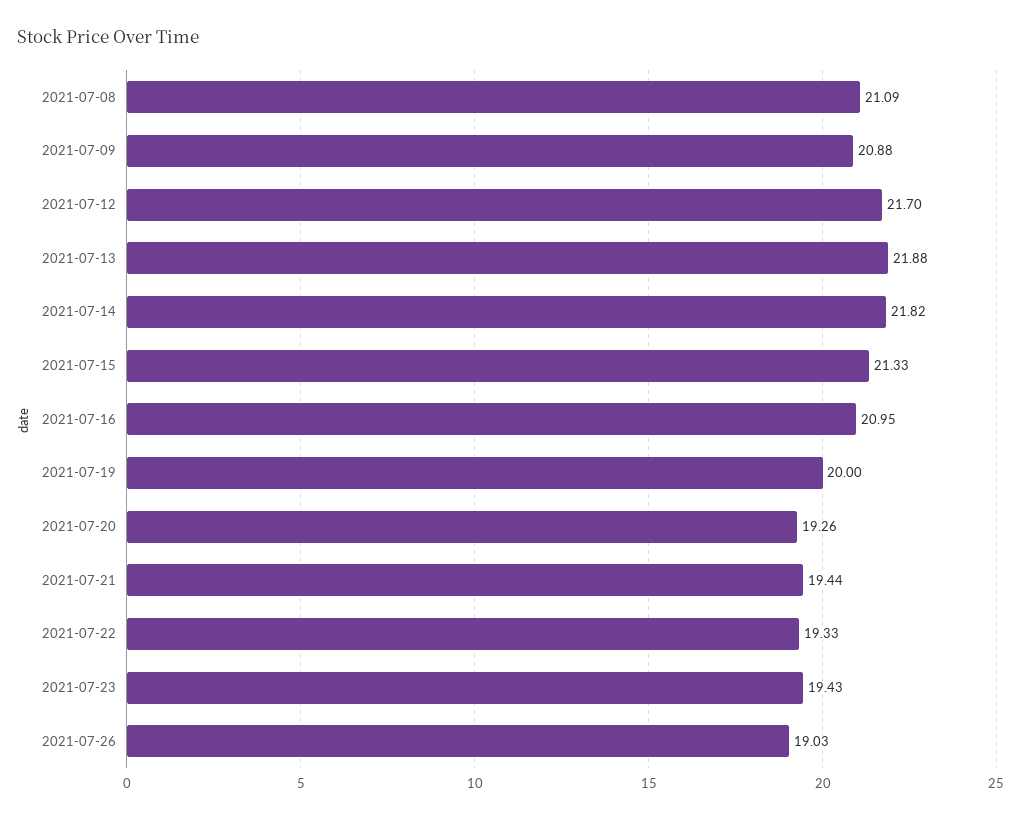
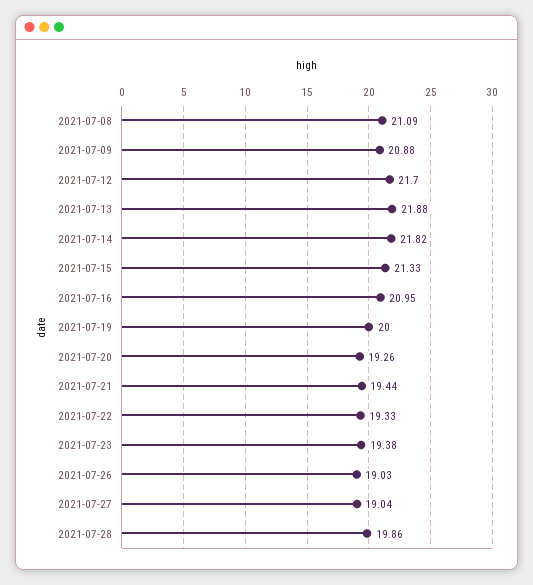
2021-07-23: 19.43 -> 19.38
2021-07-27: none -> 19.04
2021-07-28: none -> 19.86

